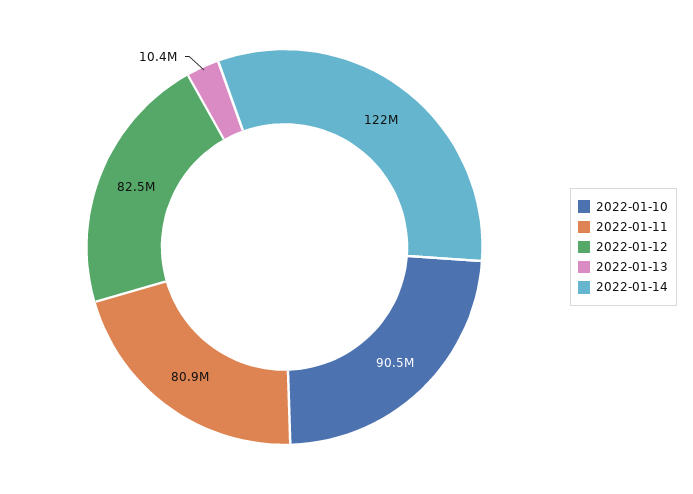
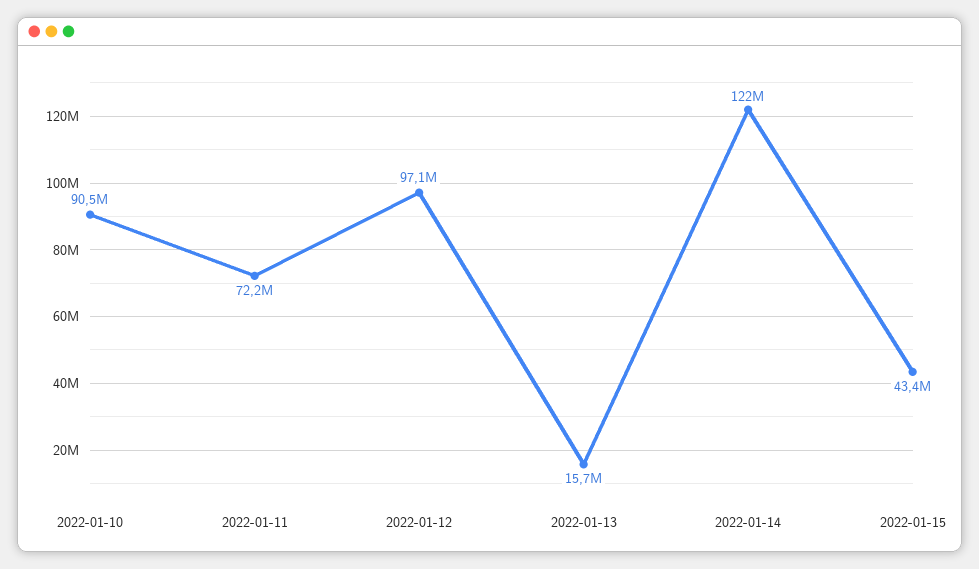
2022-01-11: 80900000 -> 72200000
2022-01-12: 82500000 -> 97100000
2022-01-13: 10400000 -> 15700000
2022-01-15: none -> 43400000

